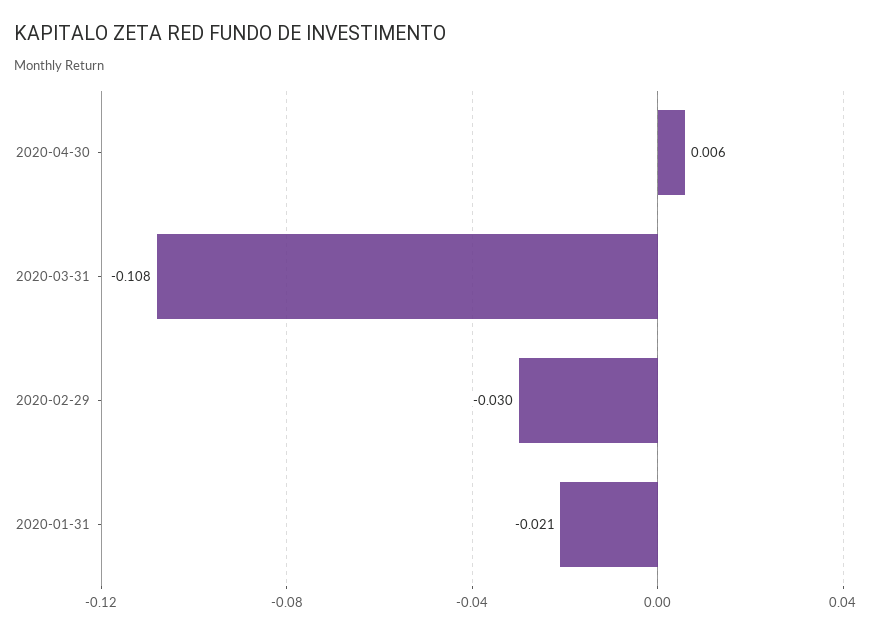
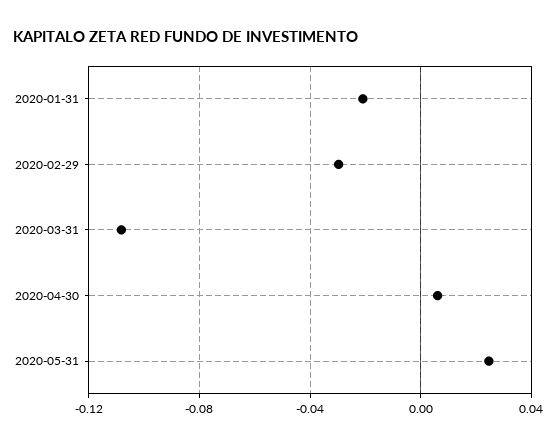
2020-05-31: none -> 0.025

